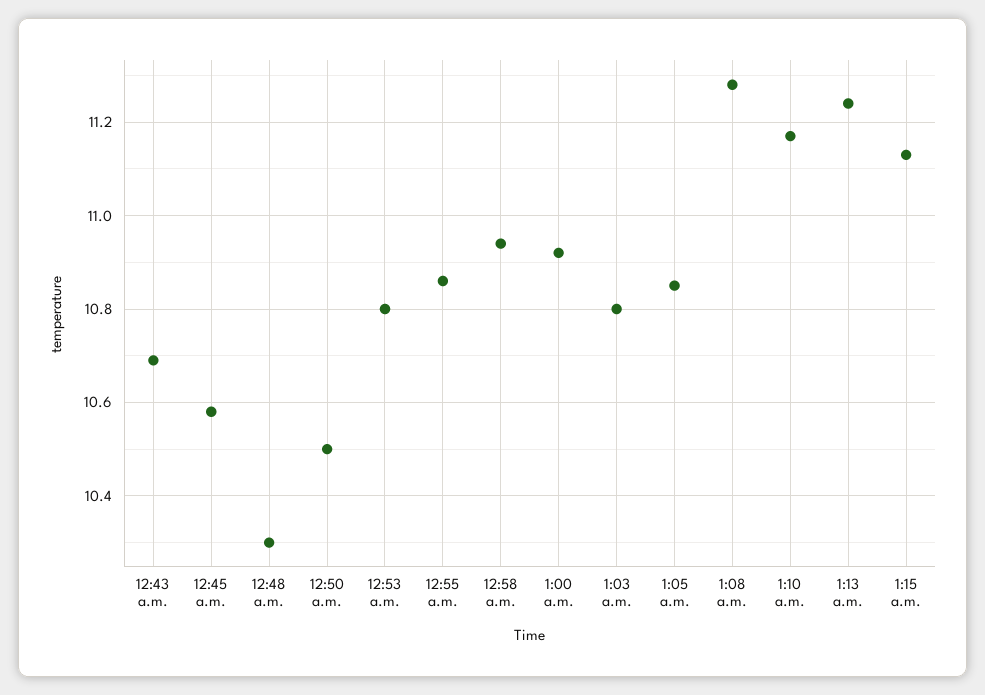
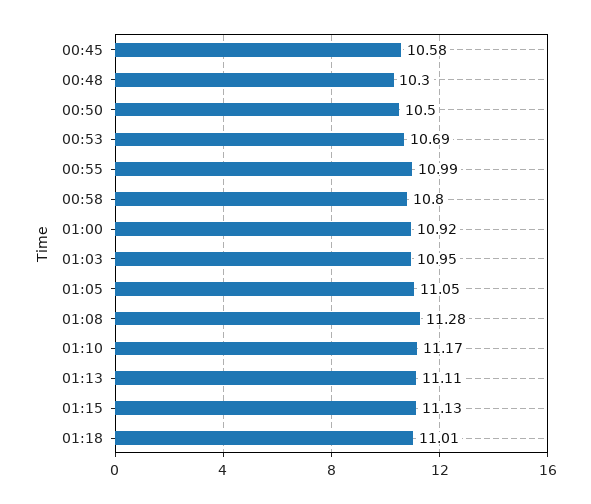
12:43 a.m.: 10.7 -> none
12:53 a.m.: 10.8 -> 10.69
12:55 a.m.: 10.85 -> 10.99
12:58 a.m.: 10.95 -> 10.8
1:03 a.m.: 10.8 -> 10.95
1:05 a.m.: 10.85 -> 11.05
1:13 a.m.: 11.25 -> 11.11
01:18: none -> 11.01

